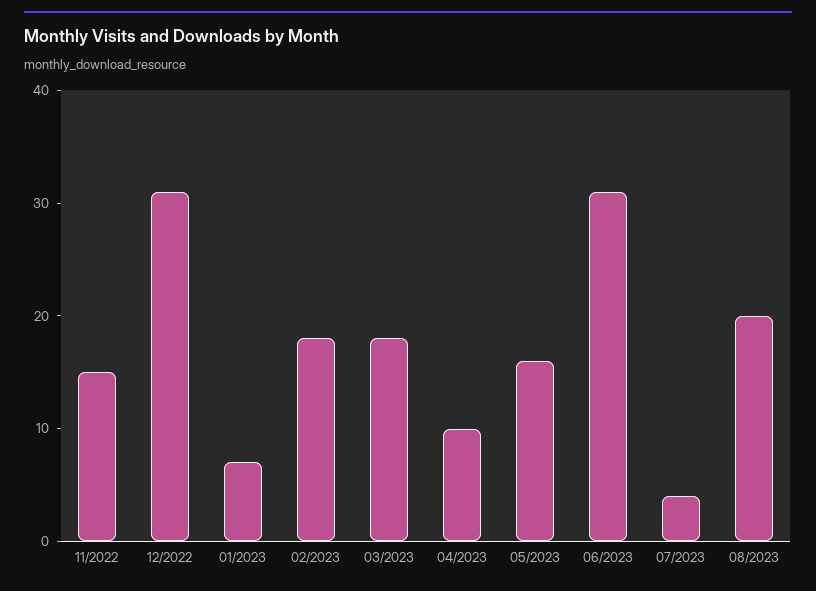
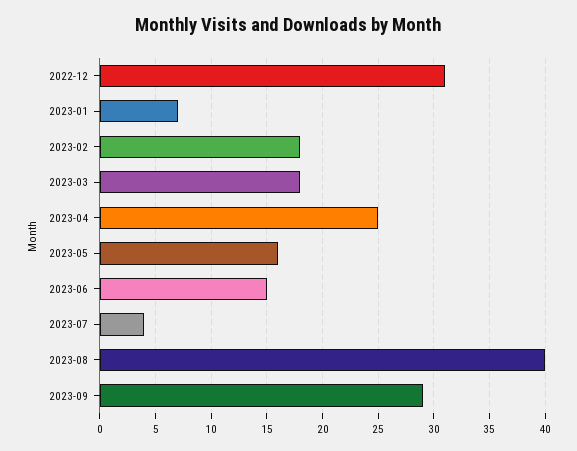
11/2022: 15 -> none
04/2023: 10 -> 25
06/2023: 31 -> 15
08/2023: 20 -> 40
2023-09: none -> 29

